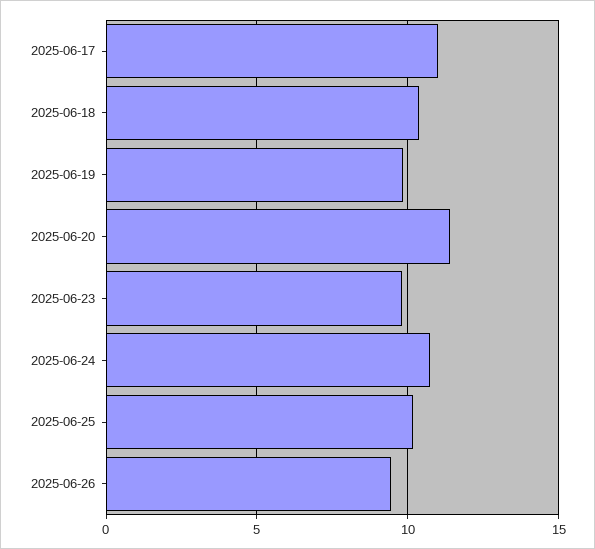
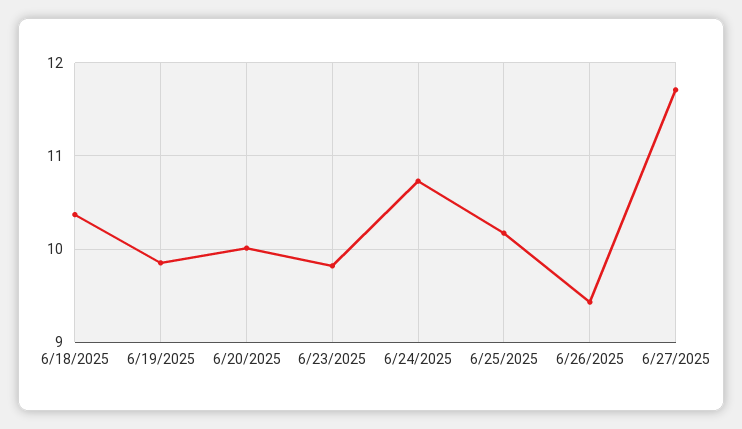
2025-06-17: 11 -> none
2025-06-20: 11.5 -> 10
6/27/2025: none -> 11.7

